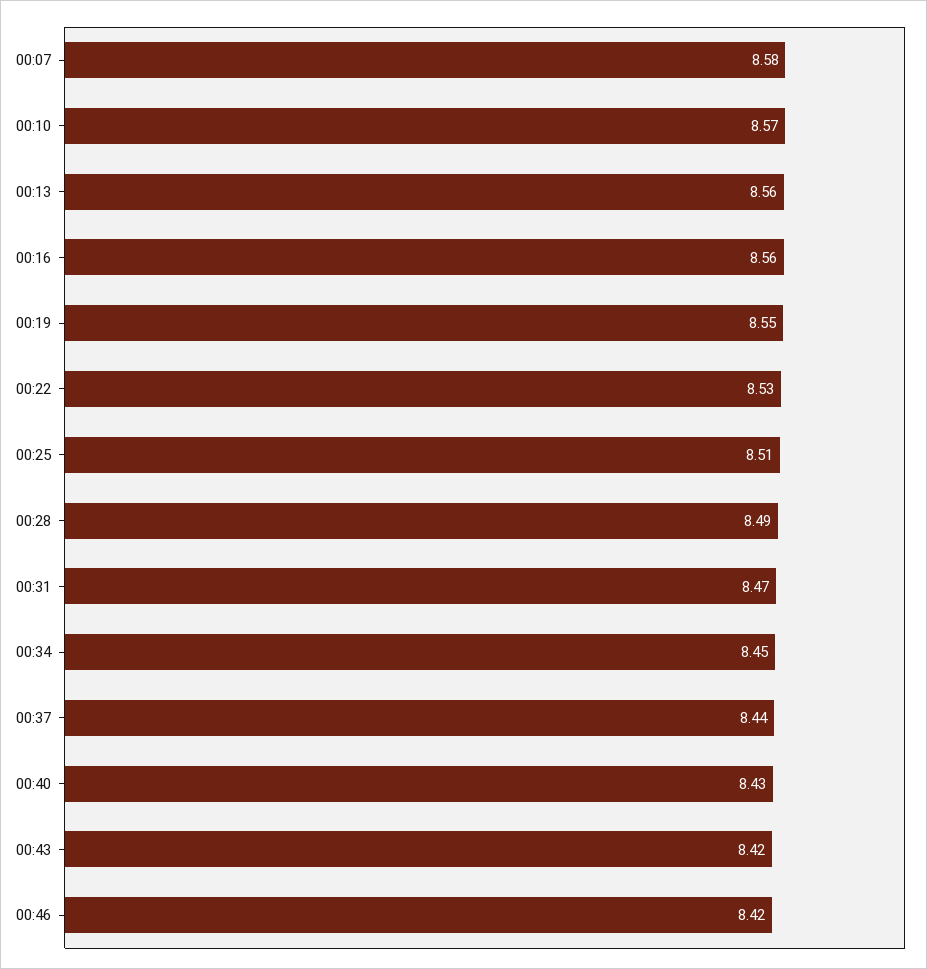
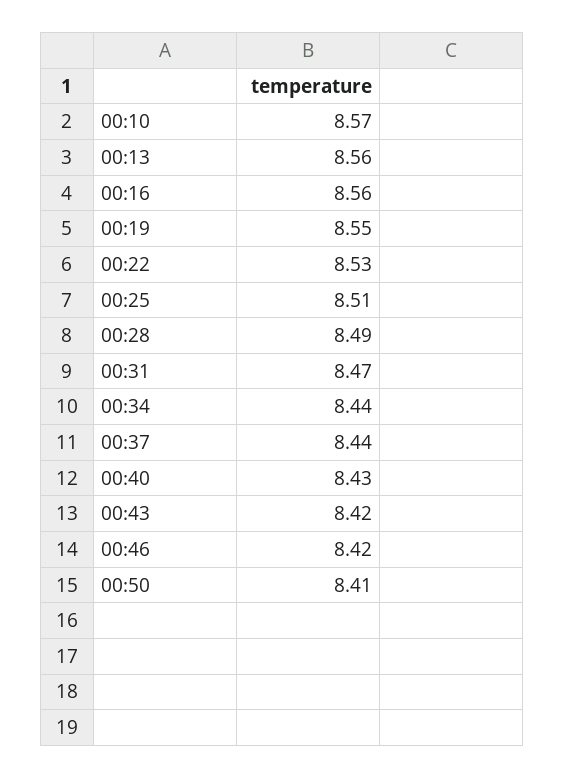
00:07: 8.58 -> none
00:34: 8.45 -> 8.44
00:50: none -> 8.41

